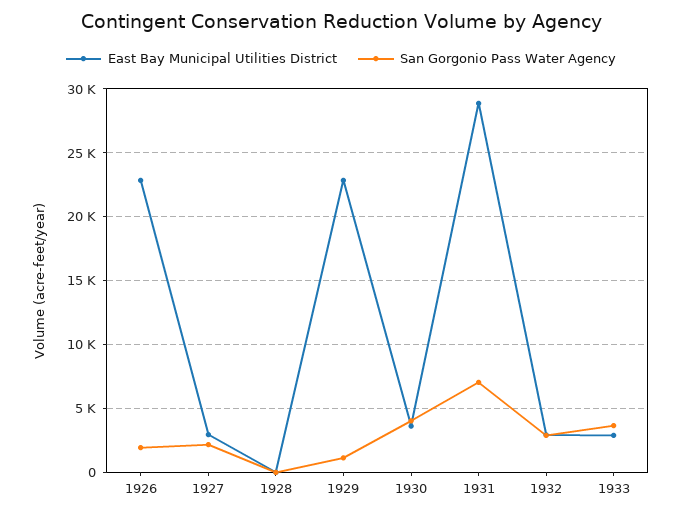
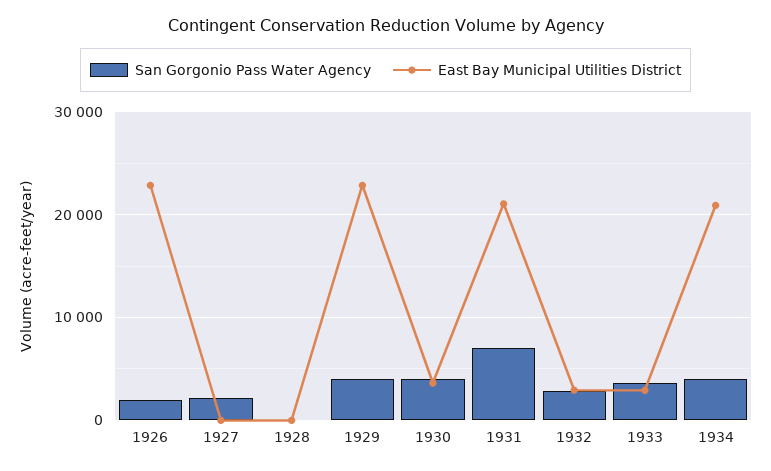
East Bay Municipal Utilities District, 1927: 3000 -> 0
San Gorgonio Pass Water Agency, 1929: 1000 -> 4000
East Bay Municipal Utilities District, 1931: 29000 -> 21000
San Gorgonio Pass Water Agency, 1934: none -> 4000
East Bay Municipal Utilities District, 1934: none -> 21000

